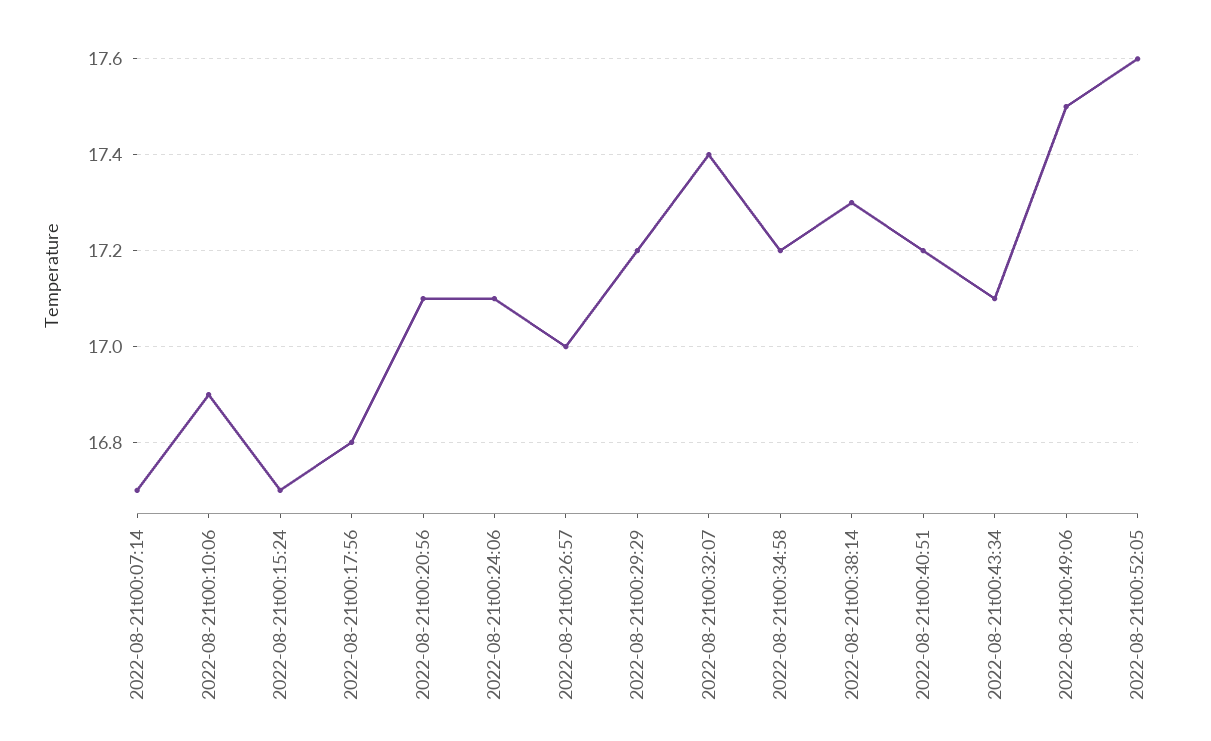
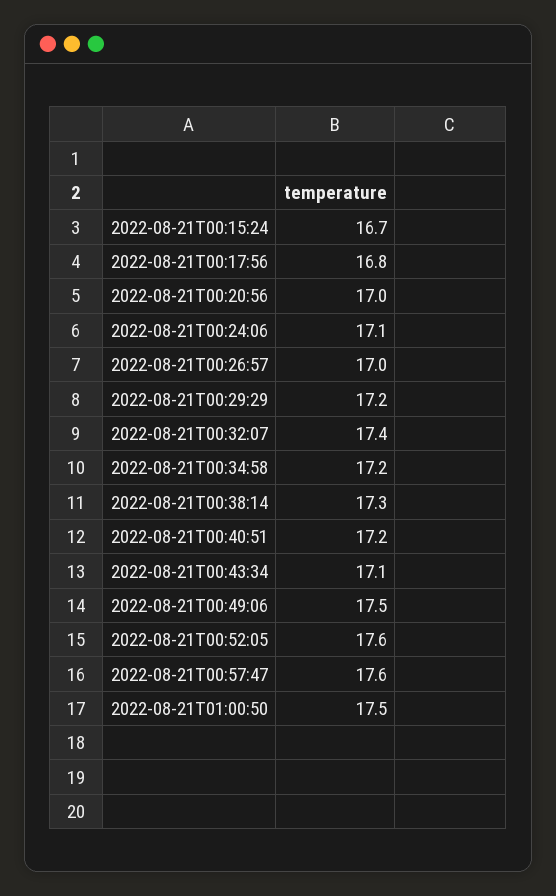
2022-08-21t00:07:14: 16.7 -> none
2022-08-21t00:10:06: 16.9 -> none
2022-08-21t00:20:56: 17.1 -> 17
2022-08-21T00:57:47: none -> 17.6
2022-08-21T01:00:50: none -> 17.5

